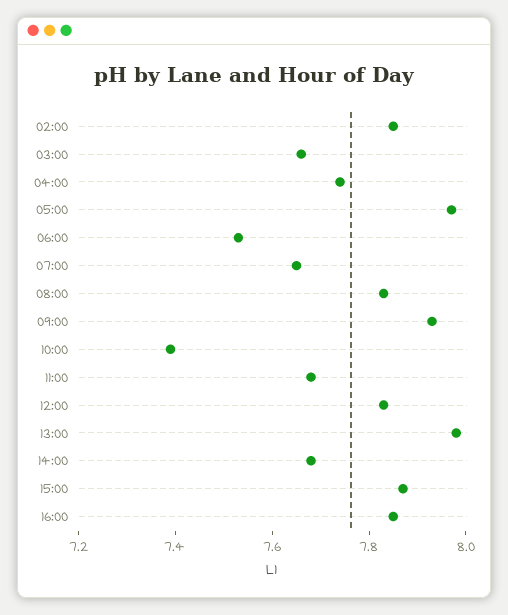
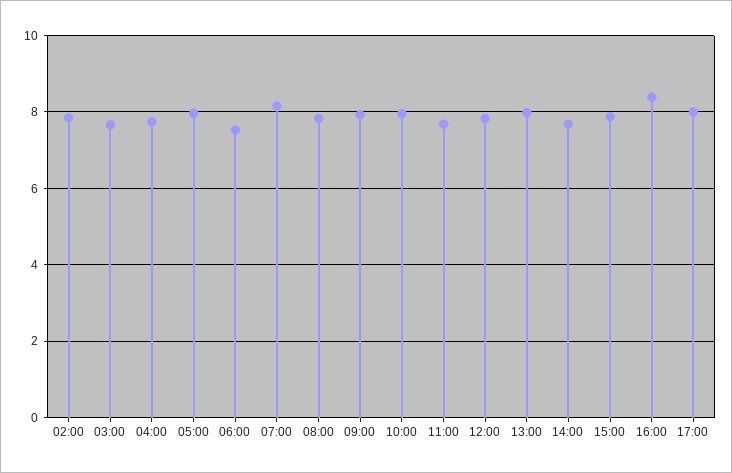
07:00: 7.65 -> 8.2
10:00: 7.4 -> 8
16:00: 7.85 -> 8.4
17:00: none -> 8

